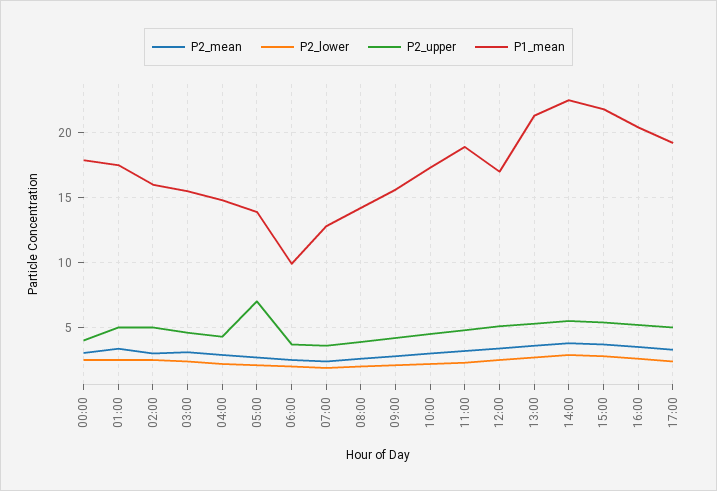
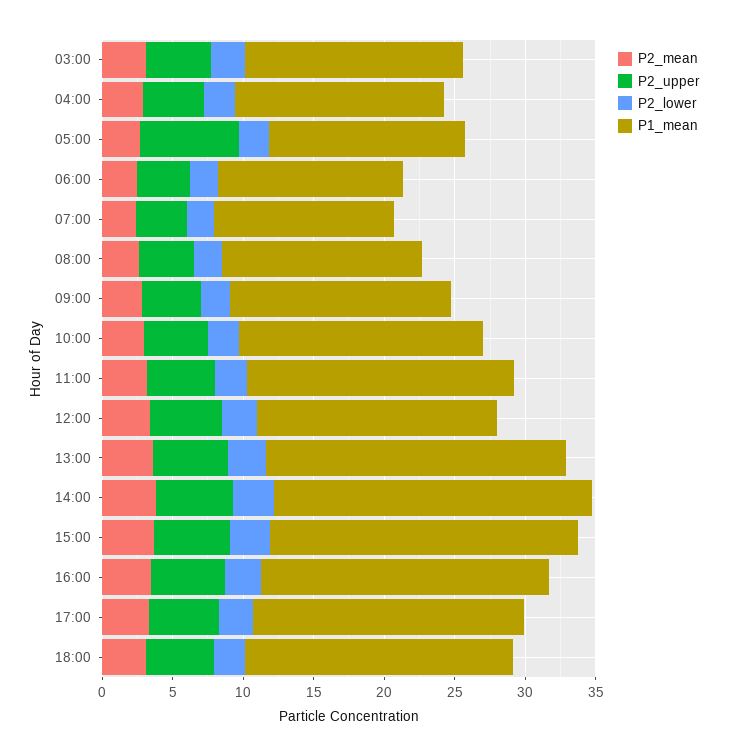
P2_mean, 00:00: 3 -> none
P2_lower, 00:00: 2.5 -> none
P2_upper, 00:00: 4 -> none
P1_mean, 00:00: 18 -> none
P2_mean, 01:00: 3.5 -> none
P2_lower, 01:00: 2.5 -> none
P2_upper, 01:00: 5 -> none
P1_mean, 01:00: 17.5 -> none
P2_mean, 02:00: 3 -> none
P2_lower, 02:00: 2.5 -> none
P2_upper, 02:00: 5 -> none
P1_mean, 02:00: 16 -> none
P1_mean, 06:00: 10 -> 13
P2_mean, 18:00: none -> 3
P2_upper, 18:00: none -> 5
P2_lower, 18:00: none -> 2
P1_mean, 18:00: none -> 19

